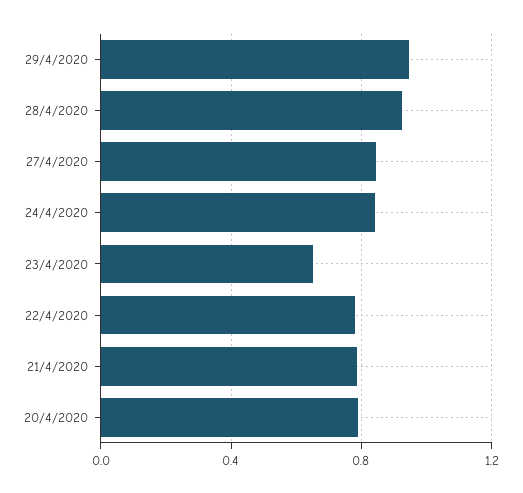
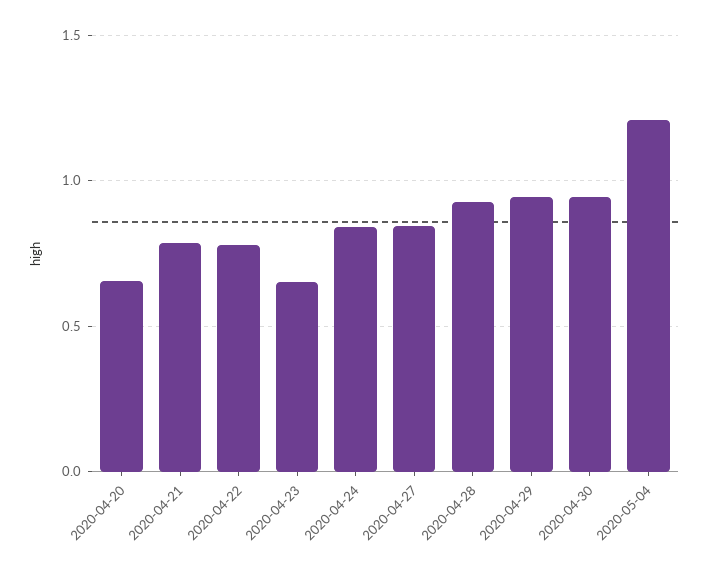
20/4/2020: 0.8 -> 0.65
2020-04-30: none -> 0.95
2020-05-04: none -> 1.2

